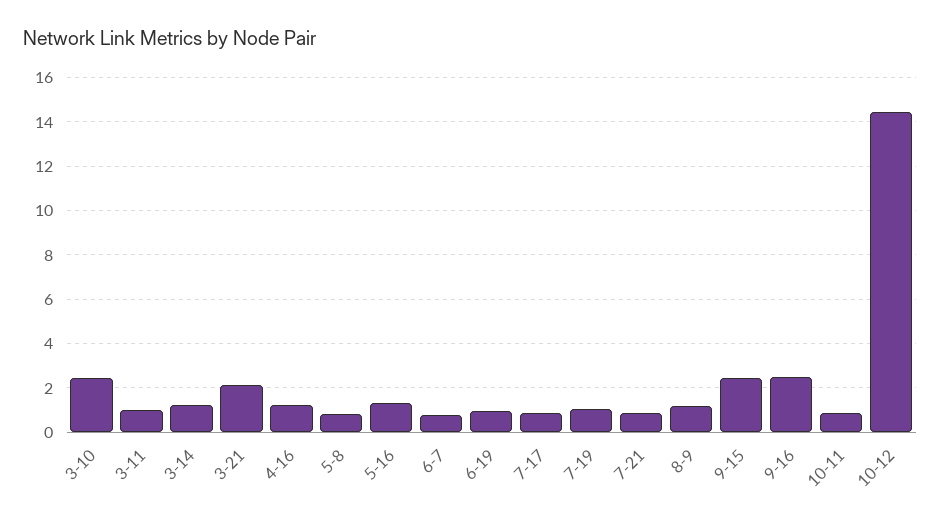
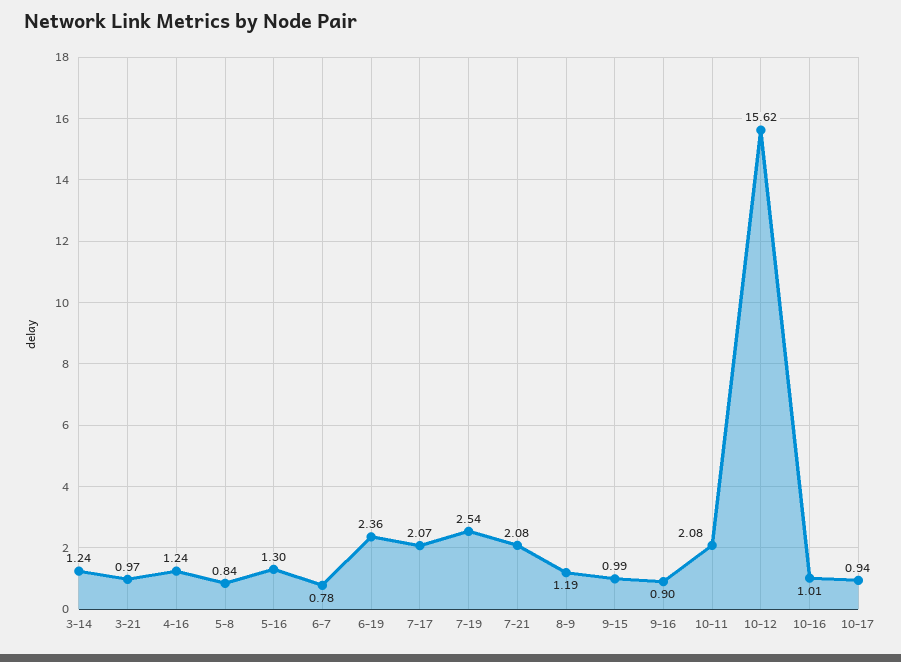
3-10: 2.5 -> none
3-11: 1 -> none
3-21: 2 -> 0.97
6-19: 1 -> 2.36
7-17: 1 -> 2.07
7-19: 1 -> 2.54
7-21: 1 -> 2.08
9-15: 2.5 -> 0.99
9-16: 2.5 -> 0.9
10-11: 1 -> 2.08
10-12: 14.5 -> 15.62
10-16: none -> 1.01
10-17: none -> 0.94

